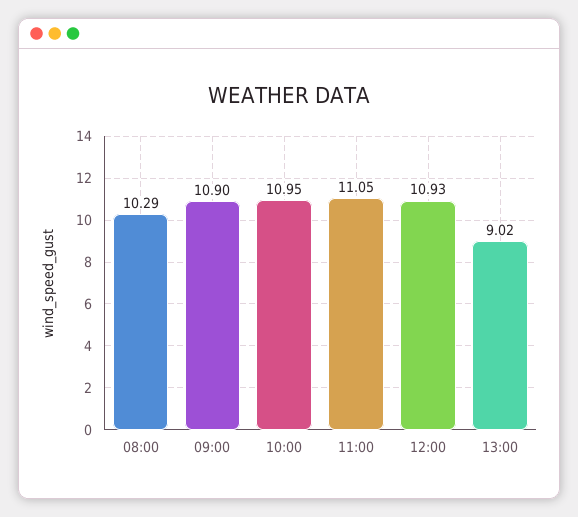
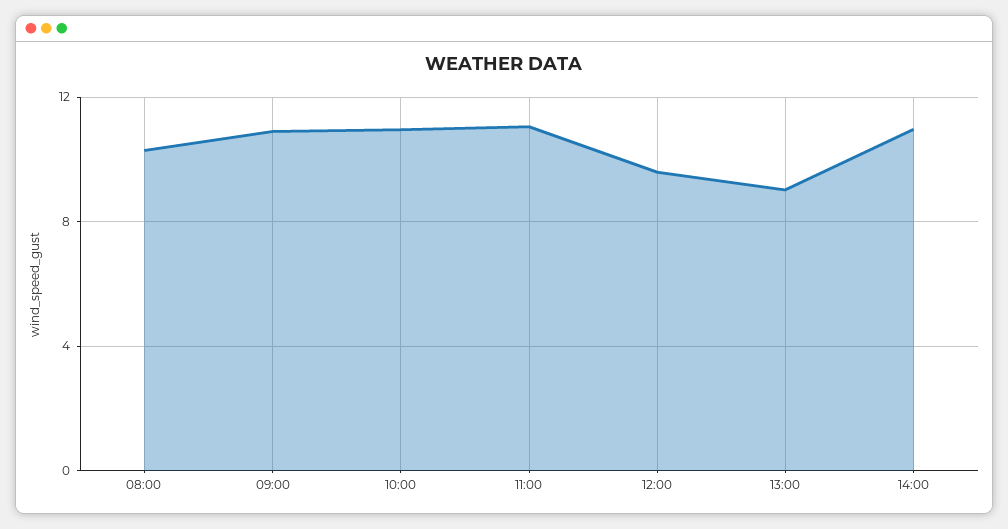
12:00: 10.93 -> 9.5
14:00: none -> 11

